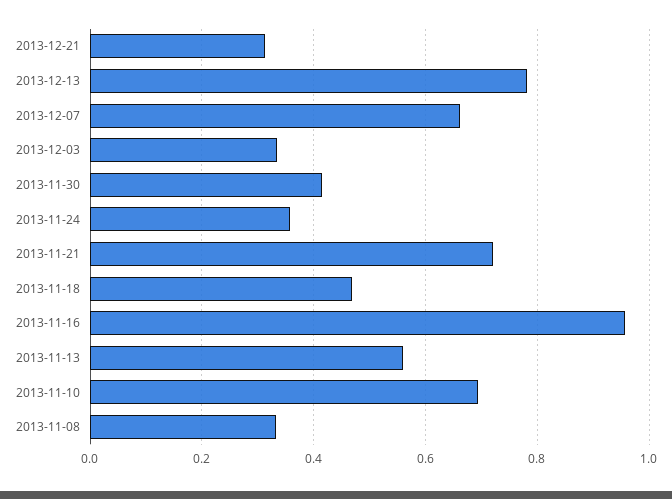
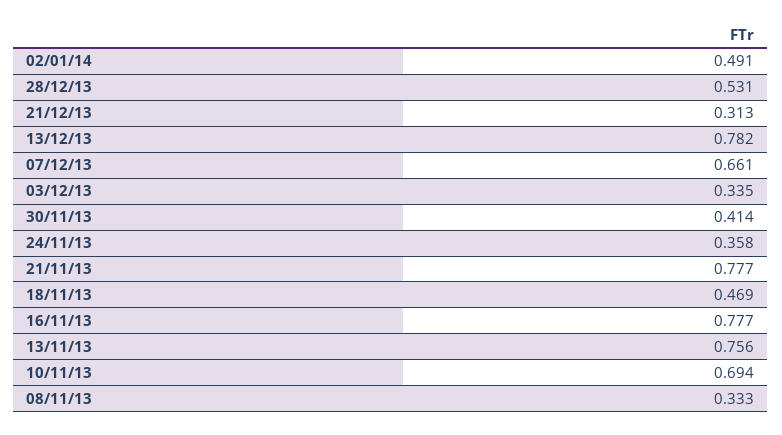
2013-11-21: 0.72 -> 0.777
2013-11-16: 0.96 -> 0.777
2013-11-13: 0.56 -> 0.756
02/01/14: none -> 0.491
28/12/13: none -> 0.531

